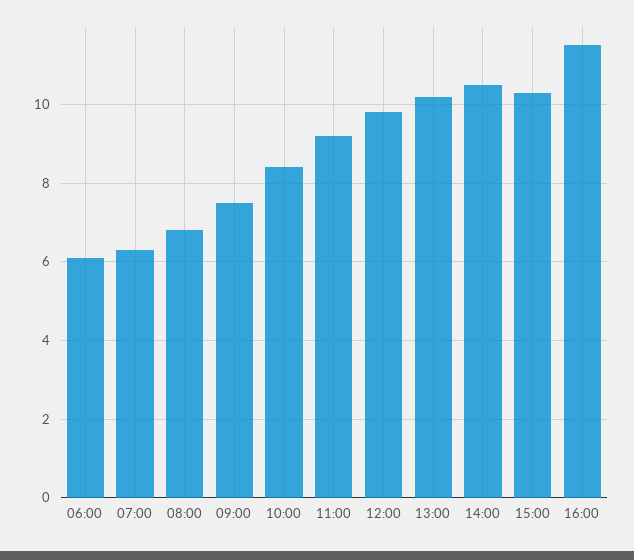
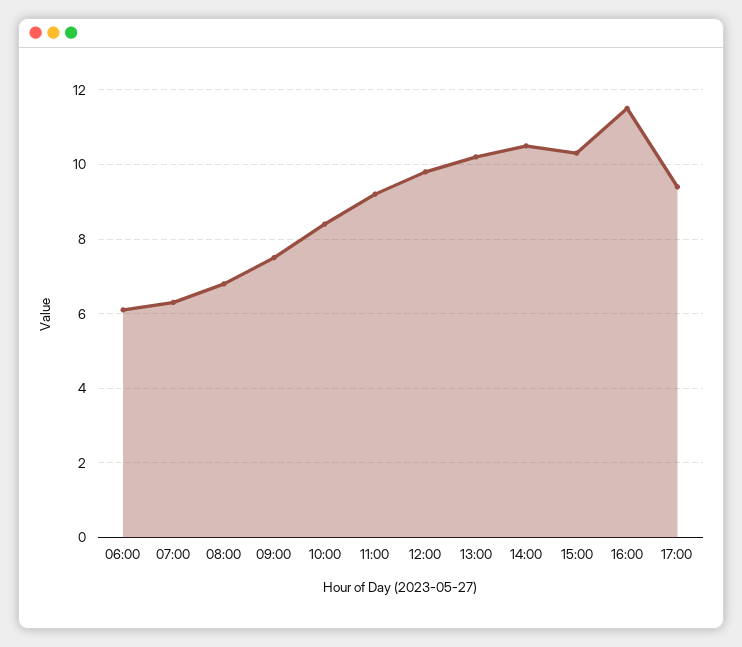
17:00: none -> 9.5

